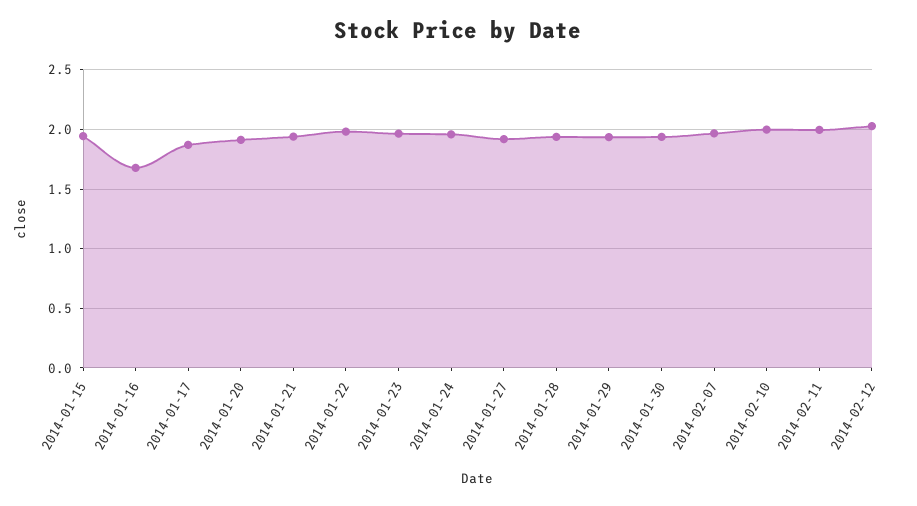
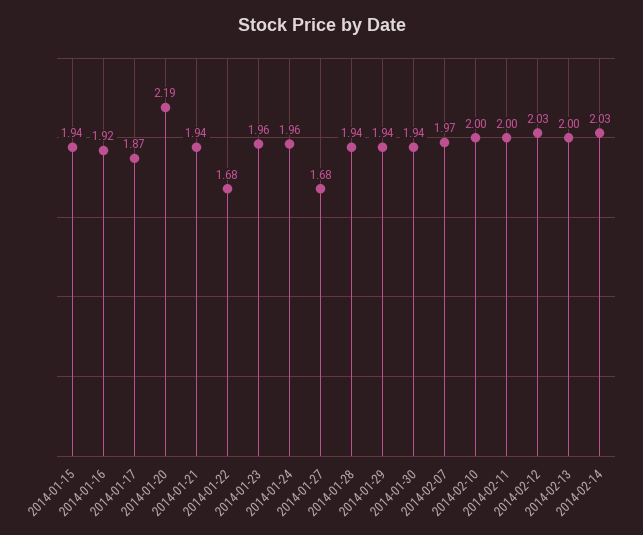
2014-01-16: 1.7 -> 1.92
2014-01-20: 1.9 -> 2.19
2014-01-22: 2 -> 1.68
2014-01-27: 1.9 -> 1.68
2014-02-13: none -> 2
2014-02-14: none -> 2.03

